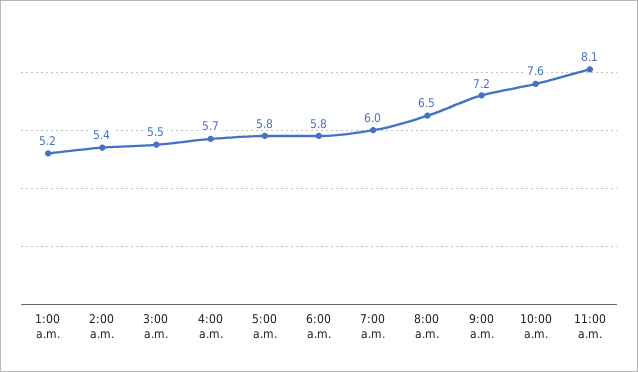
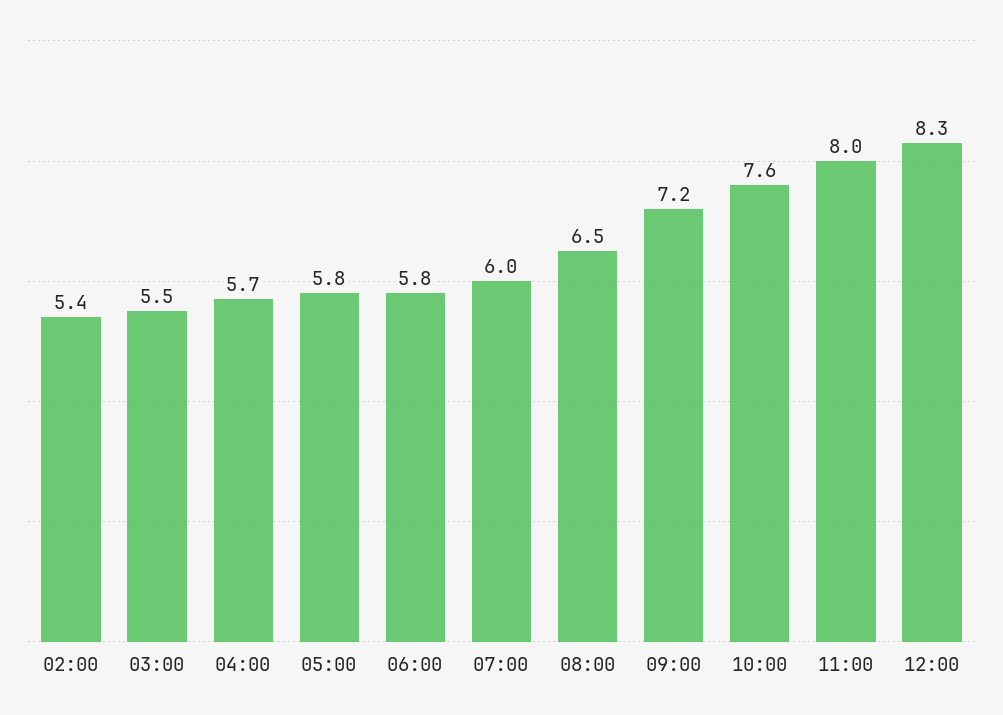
1:00 a.m.: 5.2 -> none
11:00 a.m.: 8.1 -> 8
12:00: none -> 8.3

